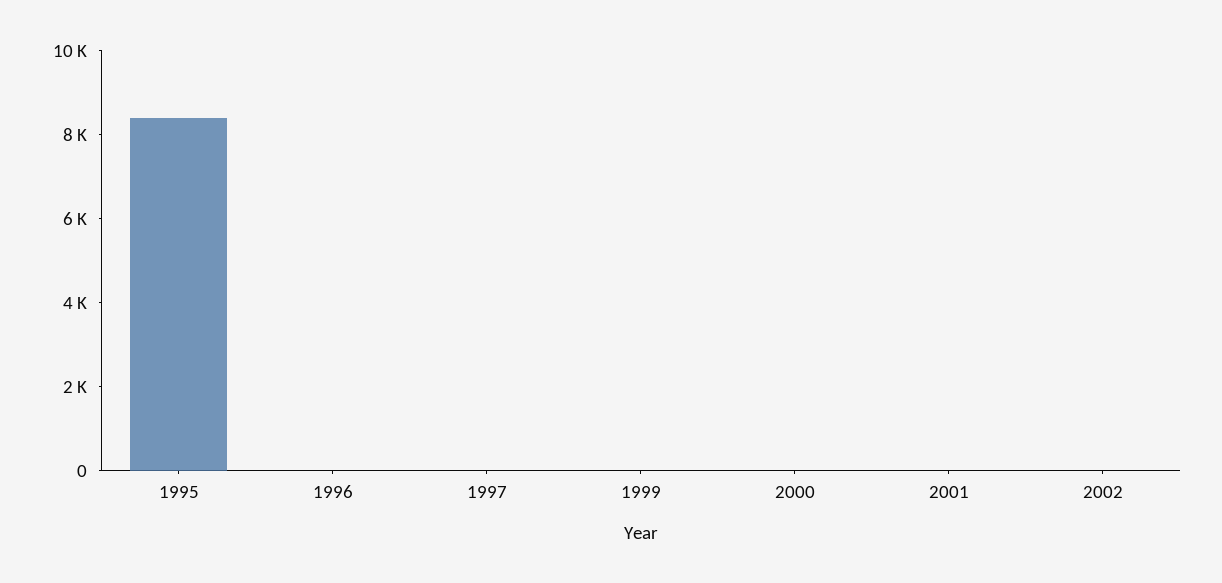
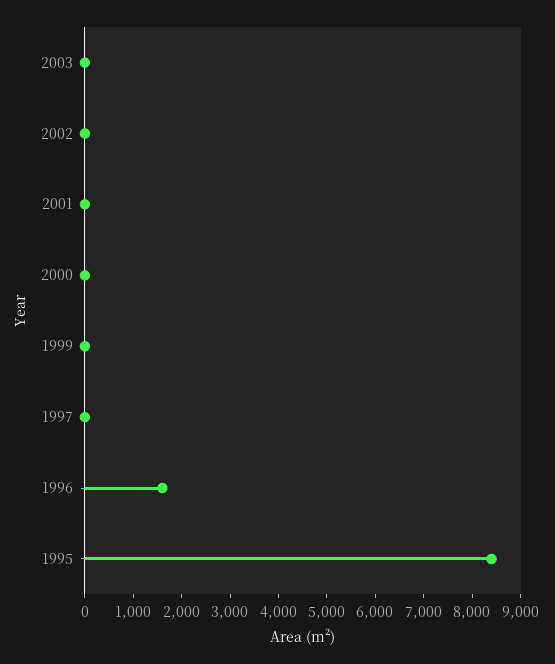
1996: 0 -> 1600
2003: none -> 0

